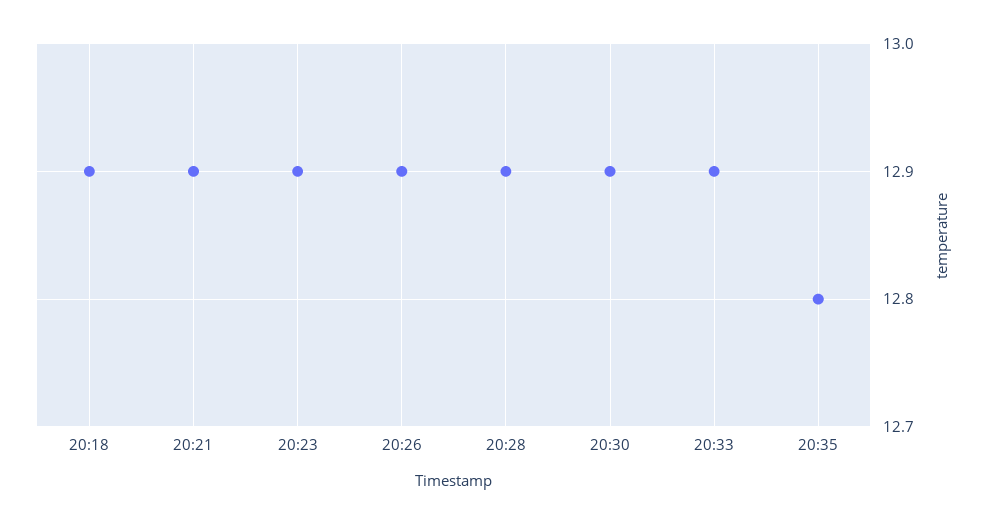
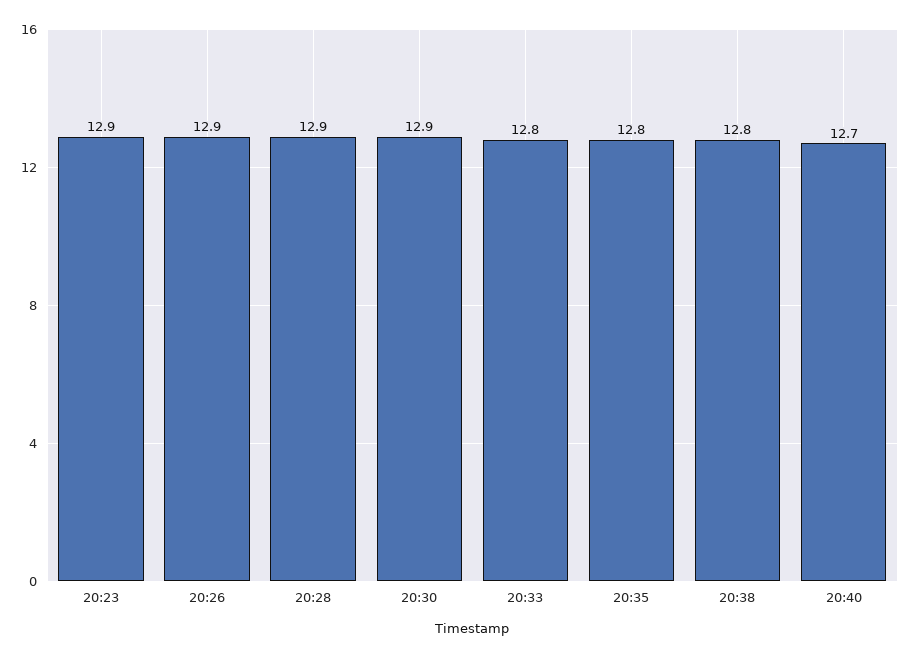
20:18: 12.9 -> none
20:21: 12.9 -> none
20:33: 12.9 -> 12.8
20:38: none -> 12.8
20:40: none -> 12.7

